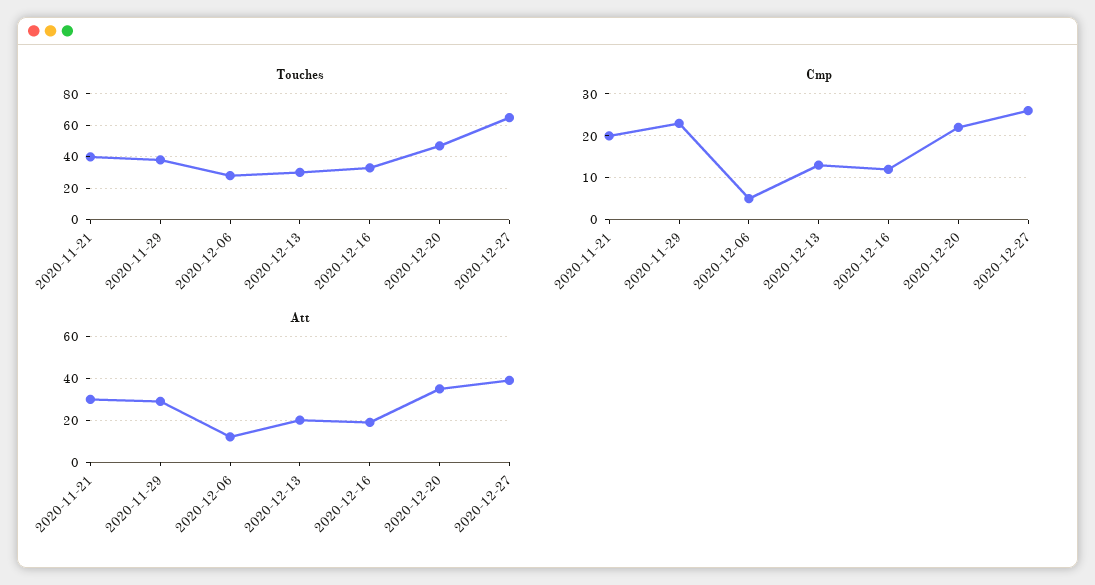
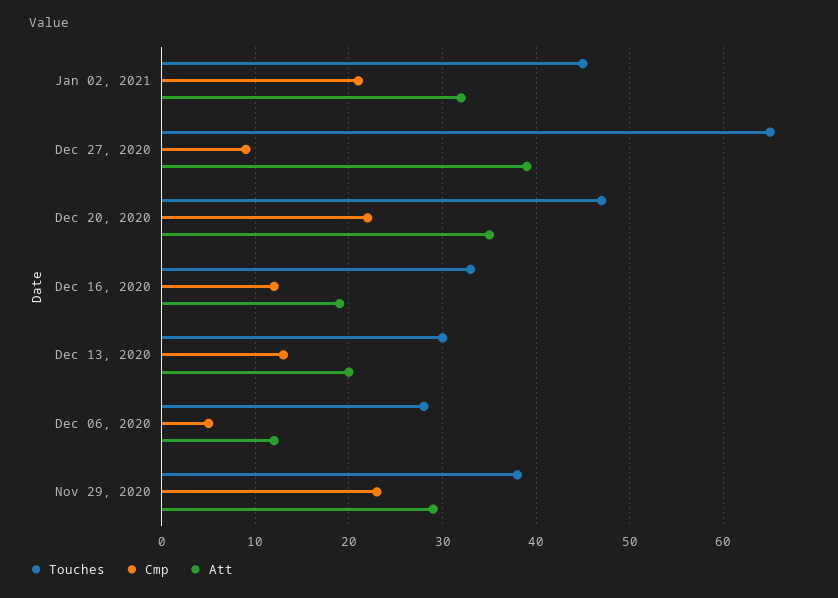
Touches, 2020-11-21: 40 -> none
Cmp, 2020-11-21: 20 -> none
Cmp, 2020-12-27: 25 -> 9
Att, 2020-11-21: 30 -> none
Touches, Jan 02, 2021: none -> 45
Cmp, Jan 02, 2021: none -> 21
Att, Jan 02, 2021: none -> 32

